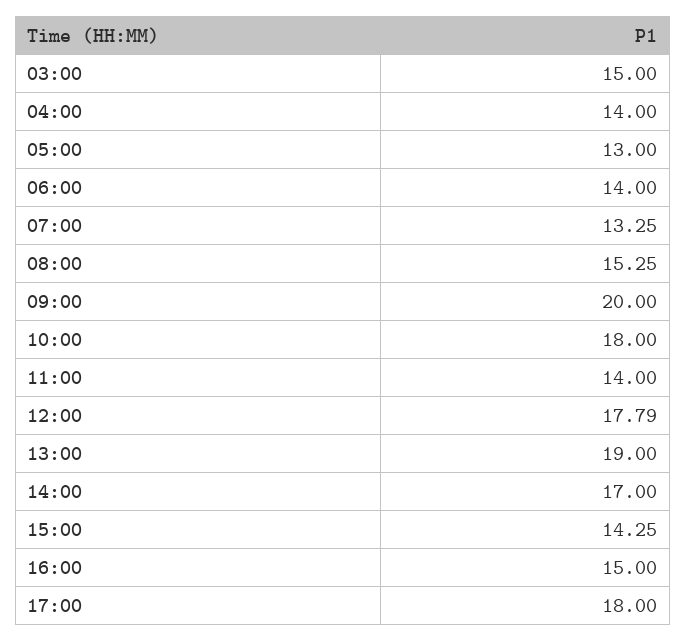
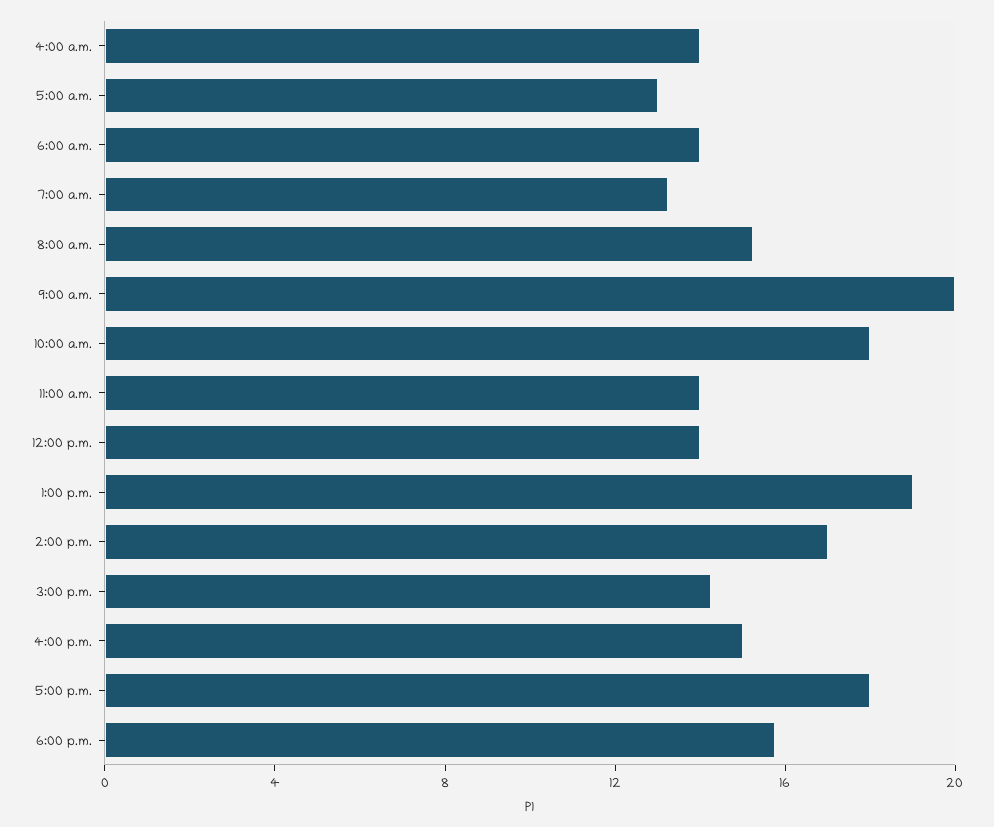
03:00: 15 -> none
12:00: 17.79 -> 14
6:00 p.m.: none -> 16

